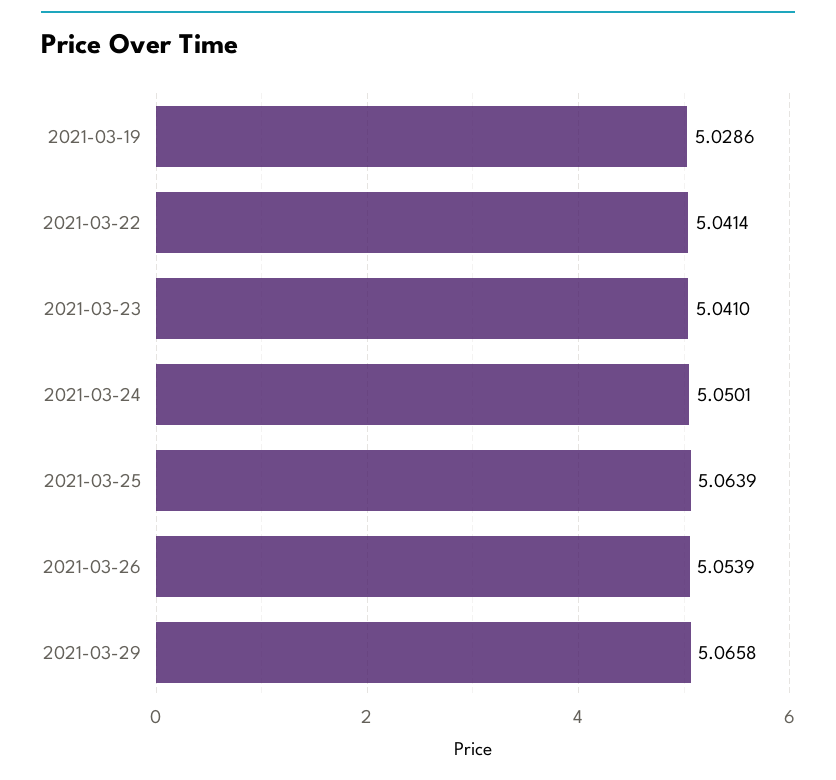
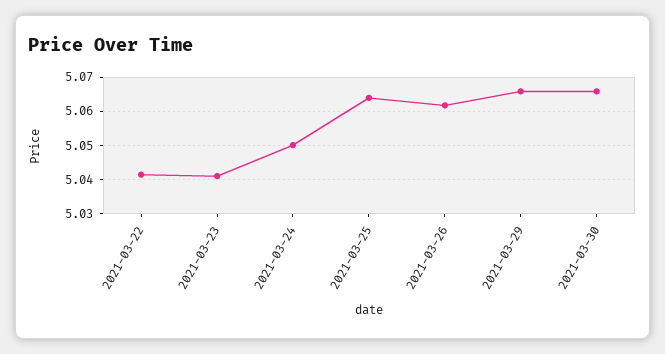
2021-03-19: 5.0286 -> none
2021-03-26: 5.0539 -> 5.062
2021-03-30: none -> 5.066

